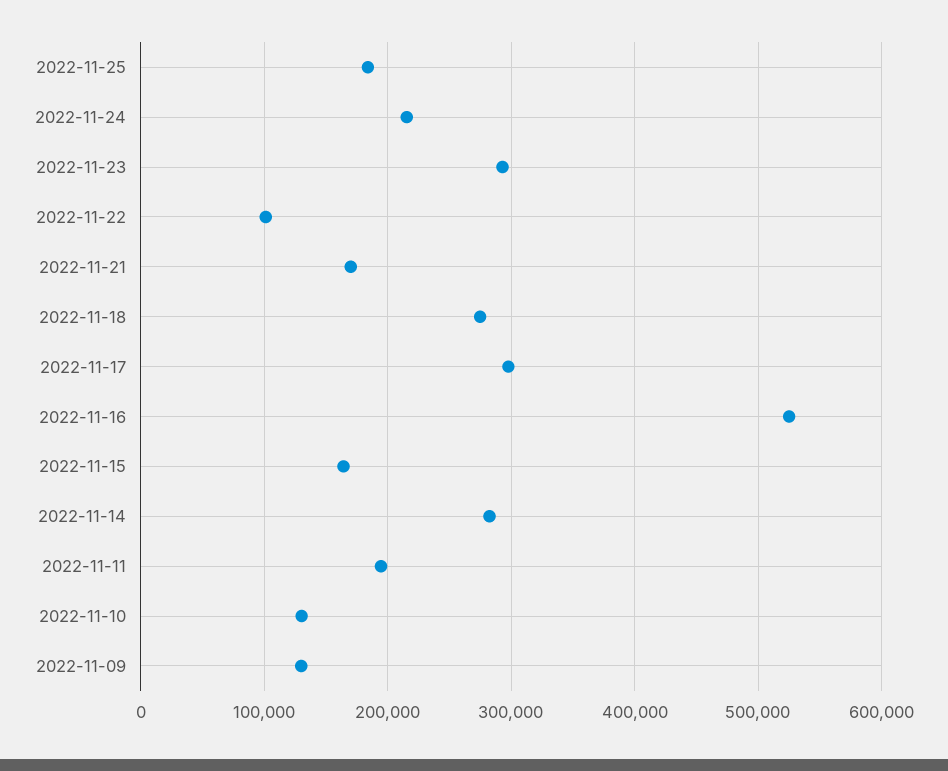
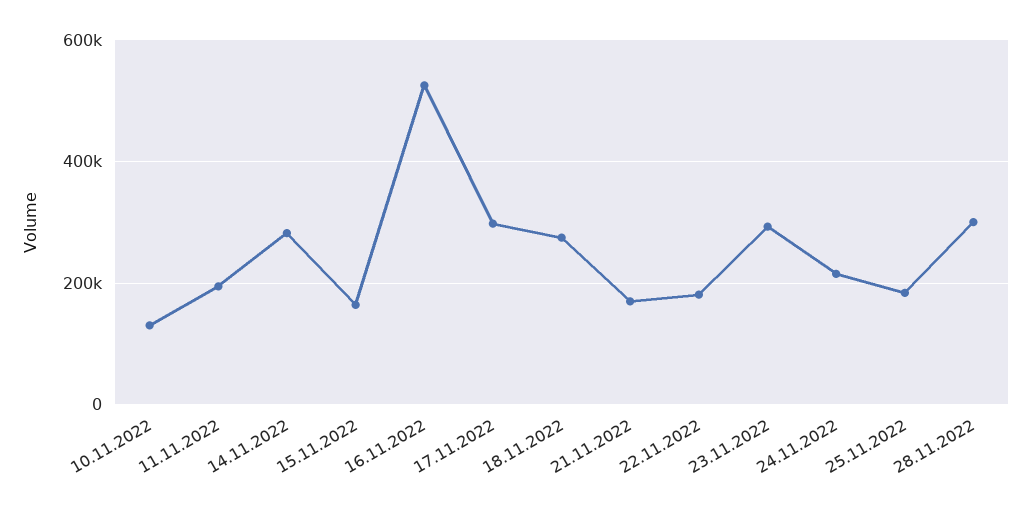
2022-11-22: 100000 -> 180000
2022-11-09: 130000 -> none
28.11.2022: none -> 300000

